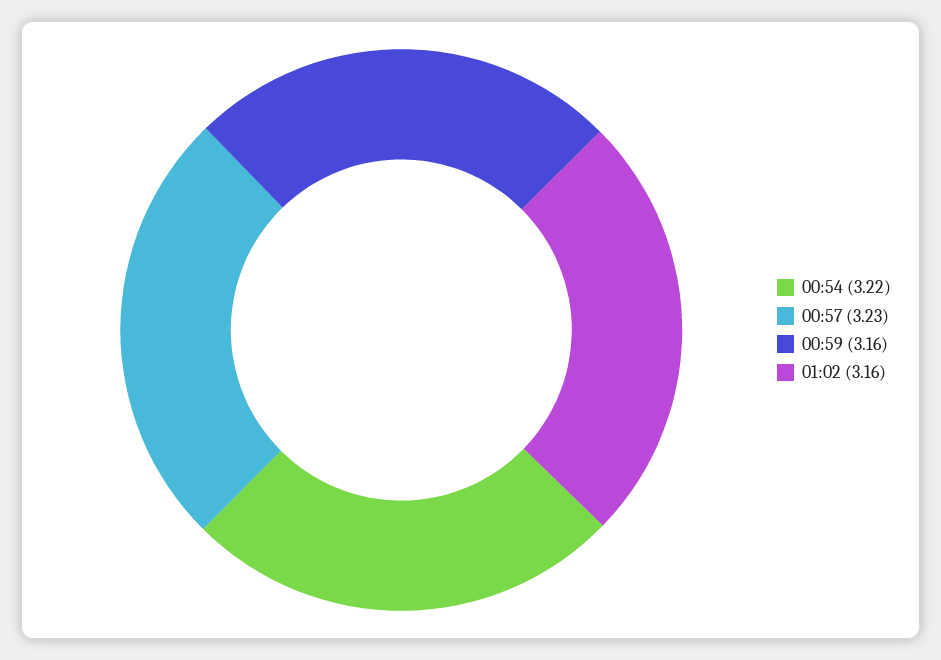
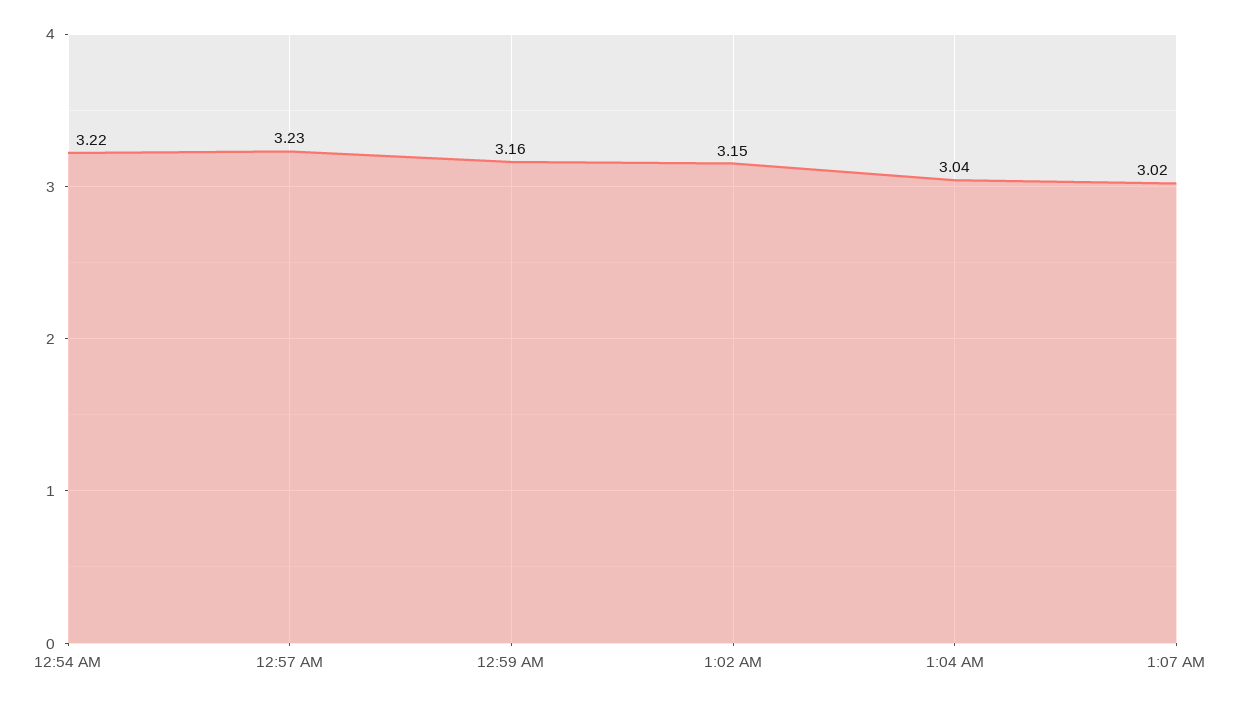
01:02: 3.16 -> 3.15
1:04 AM: none -> 3.04
1:07 AM: none -> 3.02

